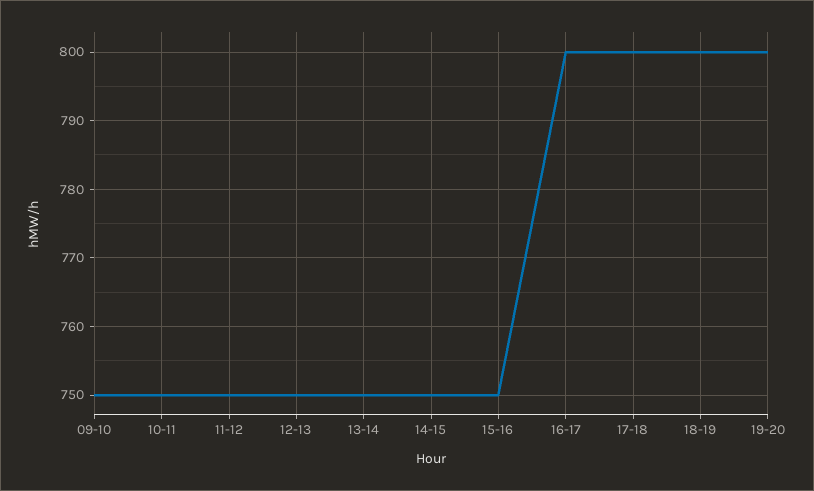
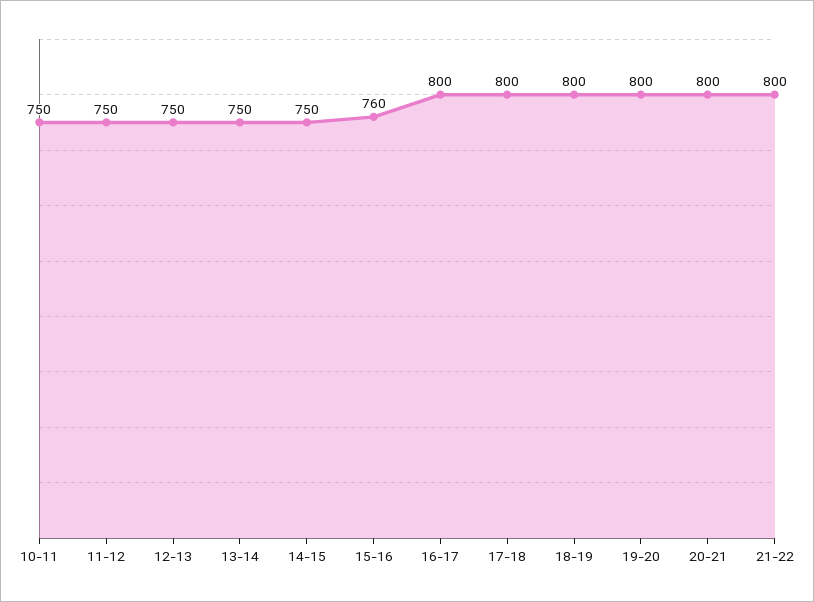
09-10: 750 -> none
15-16: 750 -> 760
20-21: none -> 800
21-22: none -> 800

